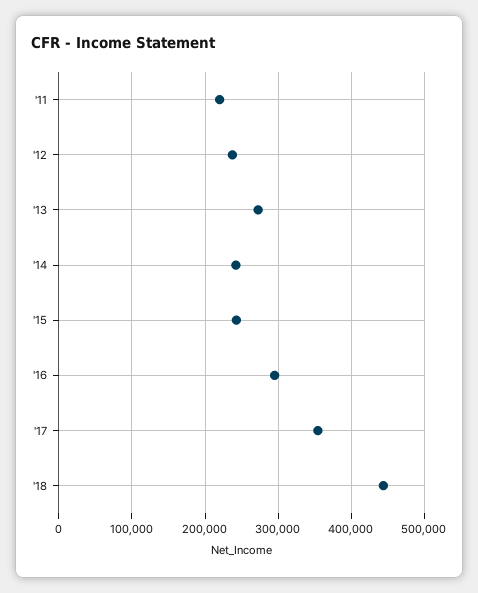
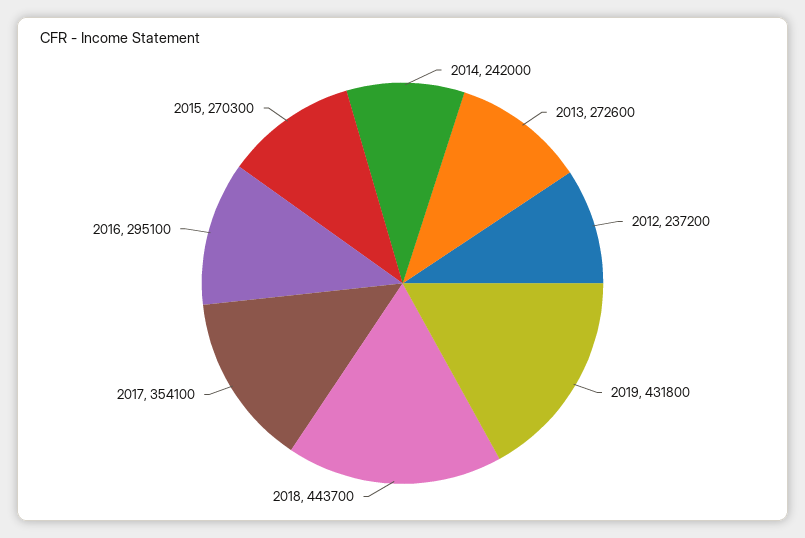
'11: 220000 -> none
'15: 240000 -> 270300
2019: none -> 431800

